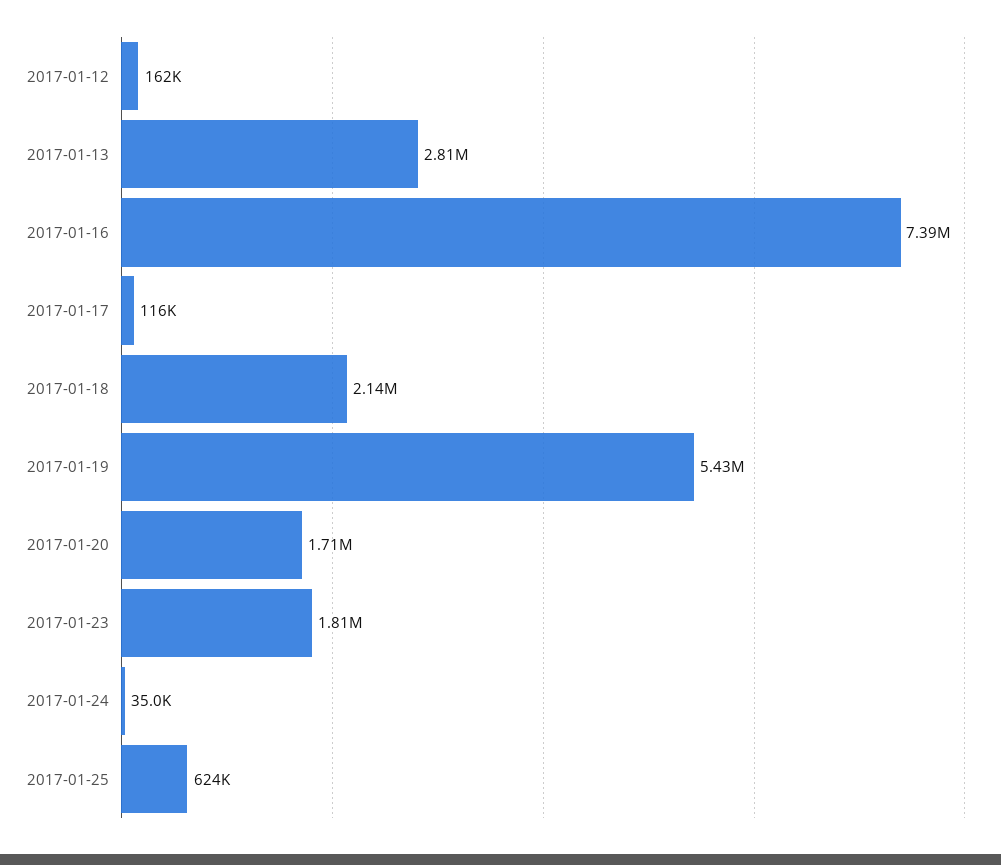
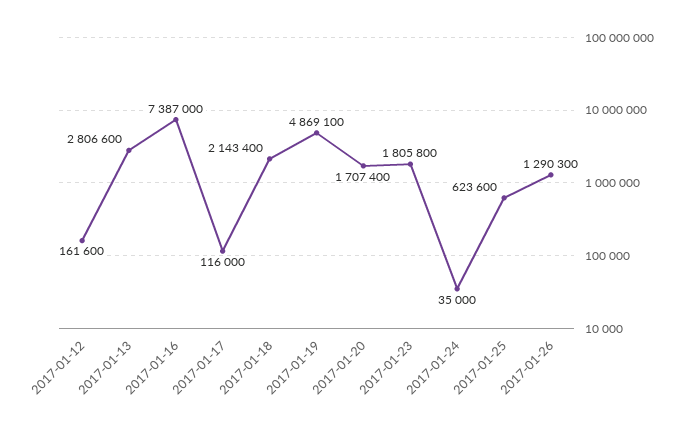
2017-01-19: 5430000 -> 4869100
2017-01-26: none -> 1290300

